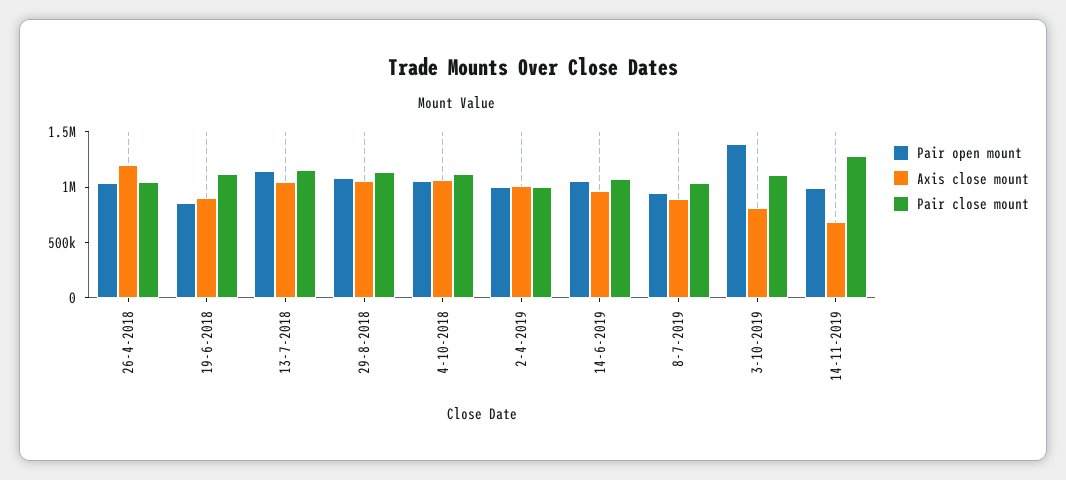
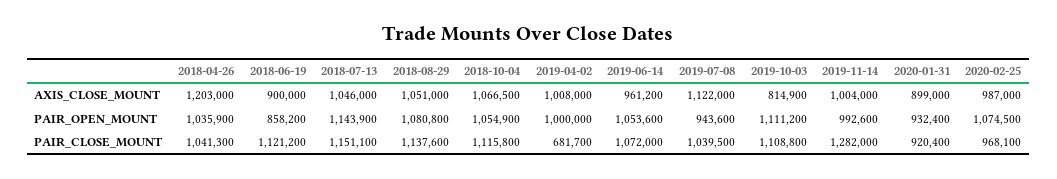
Pair close mount, 2-4-2019: 1000000 -> 681700
Axis close mount, 8-7-2019: 900000 -> 1122000
Pair open mount, 3-10-2019: 1400000 -> 1111200
Axis close mount, 14-11-2019: 700000 -> 1004000
Axis close mount, 2020-01-31: none -> 899000
Axis close mount, 2020-02-25: none -> 987000
Pair open mount, 2020-01-31: none -> 932400
Pair open mount, 2020-02-25: none -> 1074500
Pair close mount, 2020-01-31: none -> 920400
Pair close mount, 2020-02-25: none -> 968100

